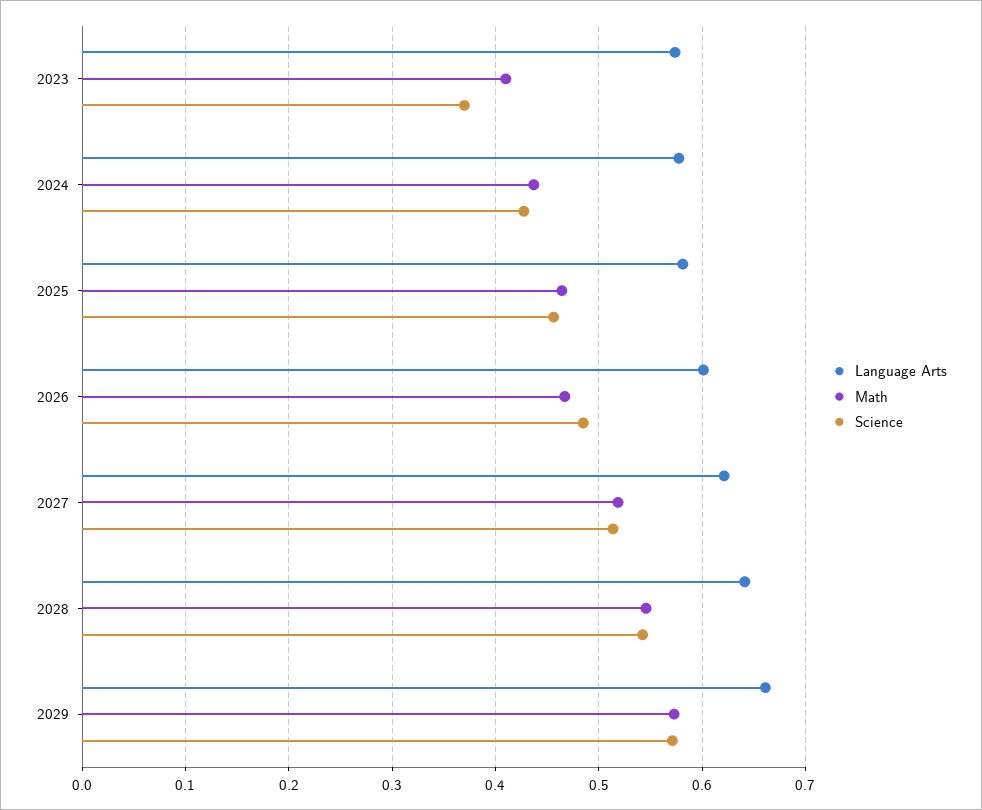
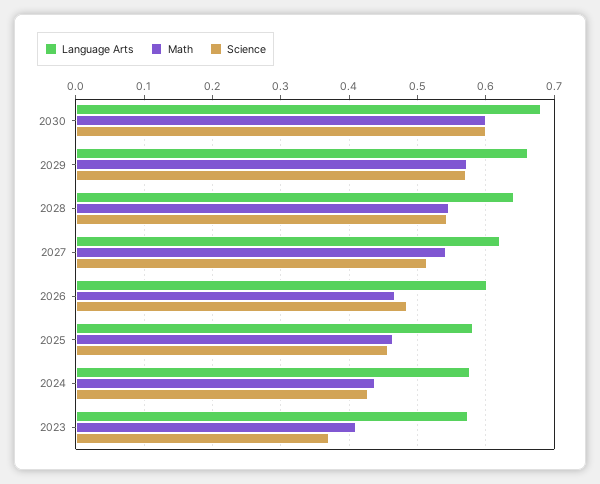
Math, 2027: 0.52 -> 0.54
Language Arts, 2030: none -> 0.68
Math, 2030: none -> 0.6
Science, 2030: none -> 0.6

